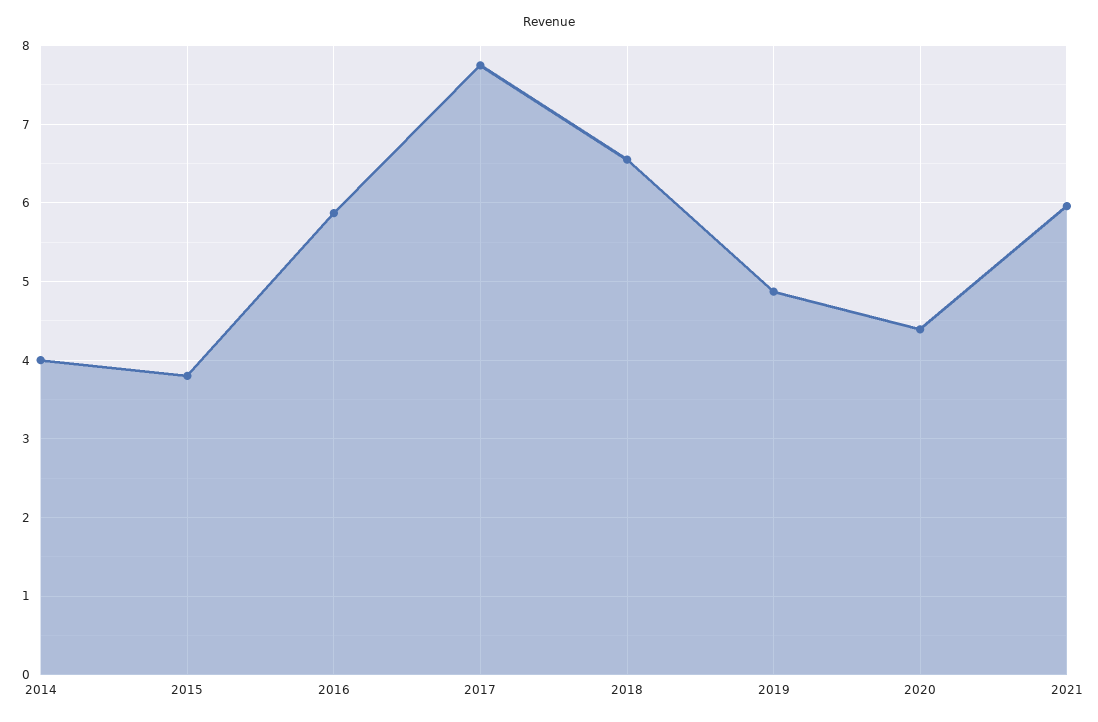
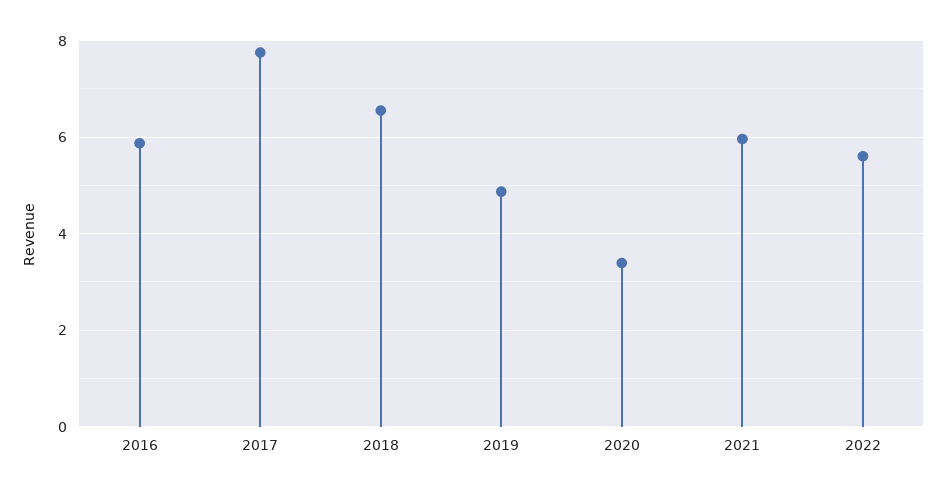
2014: 4 -> none
2015: 3.8 -> none
2020: 4.4 -> 3.4
2022: none -> 5.6

